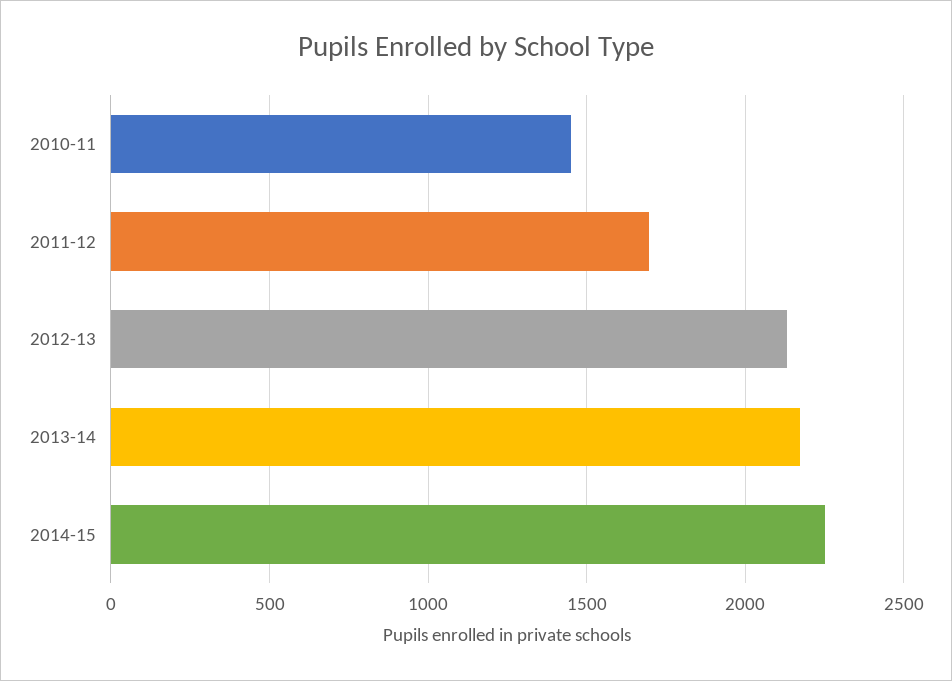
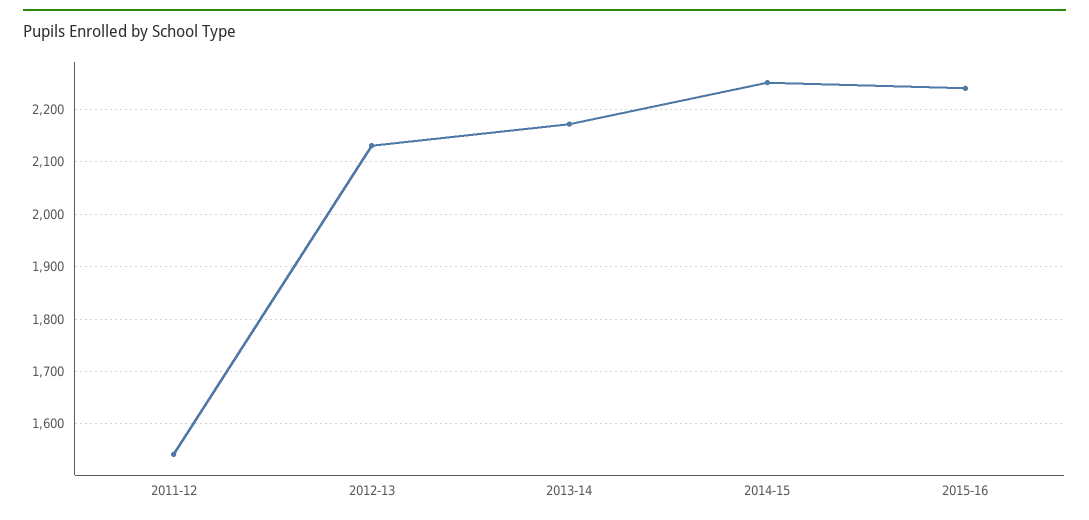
2010-11: 1450 -> none
2011-12: 1700 -> 1540
2015-16: none -> 2240

